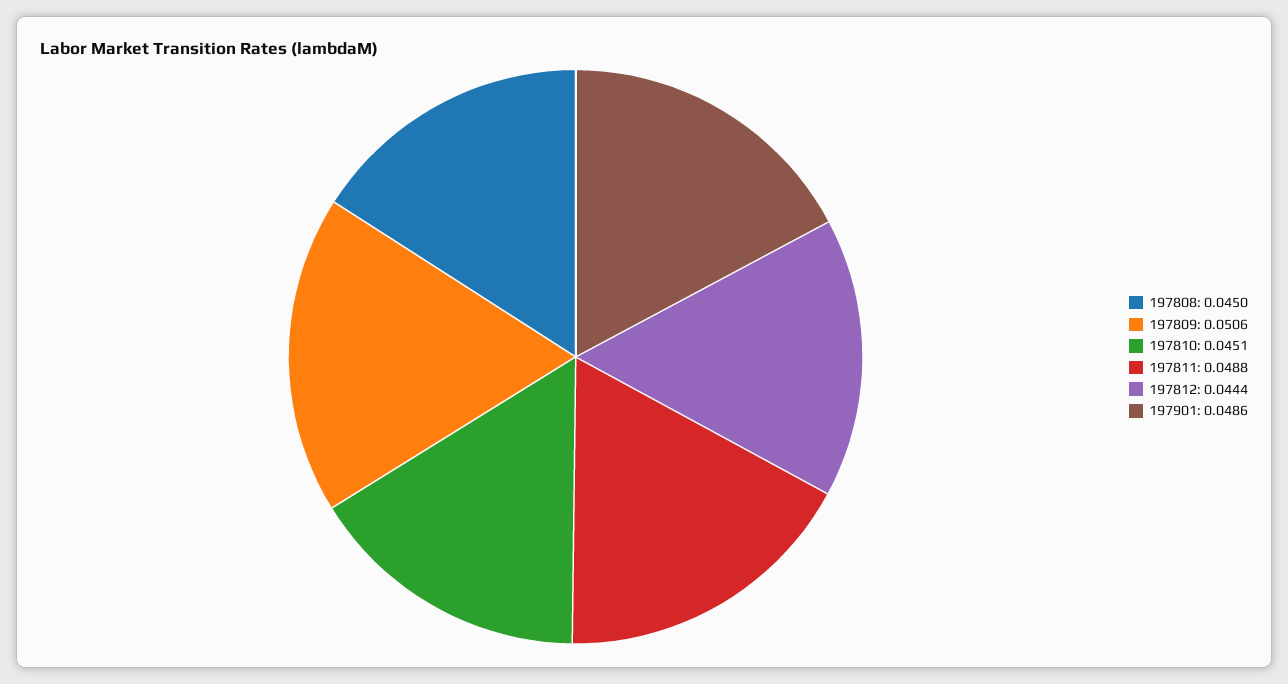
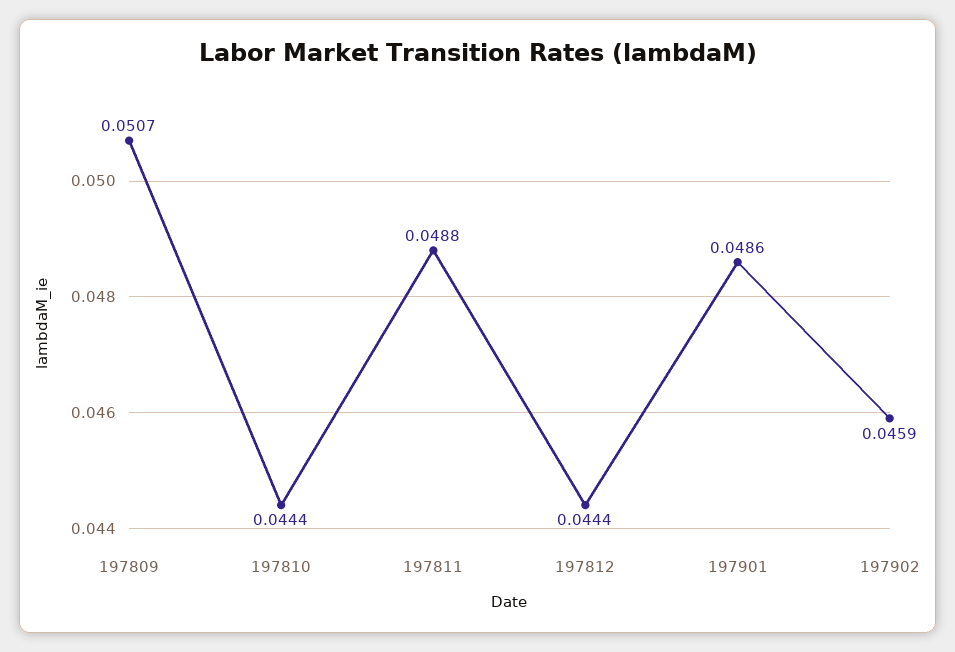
197808: 0.045 -> none
197809: 0.0506 -> 0.0507
197810: 0.0451 -> 0.0444
197902: none -> 0.0459

